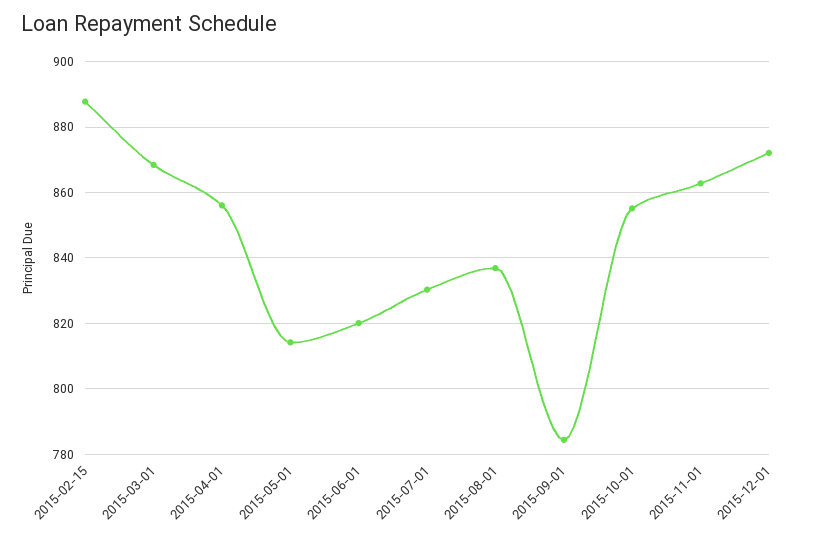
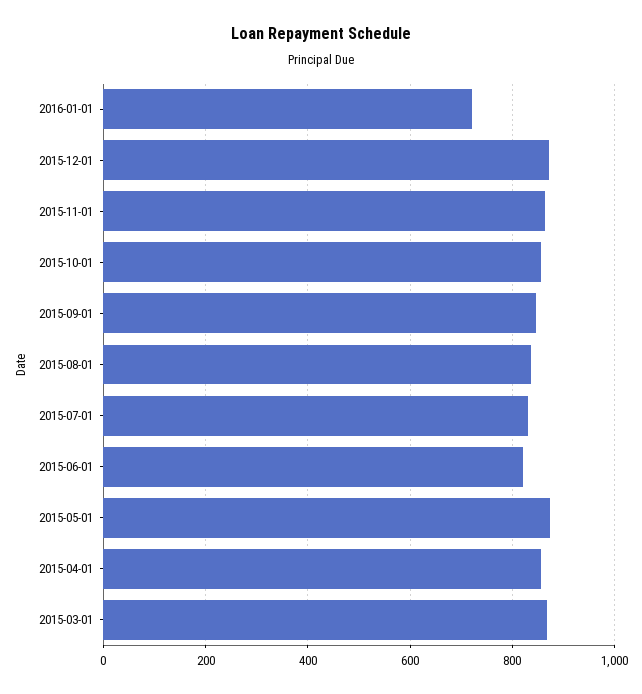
2015-02-15: 888 -> none
2015-05-01: 814 -> 880
2015-09-01: 784 -> 840
2016-01-01: none -> 720

